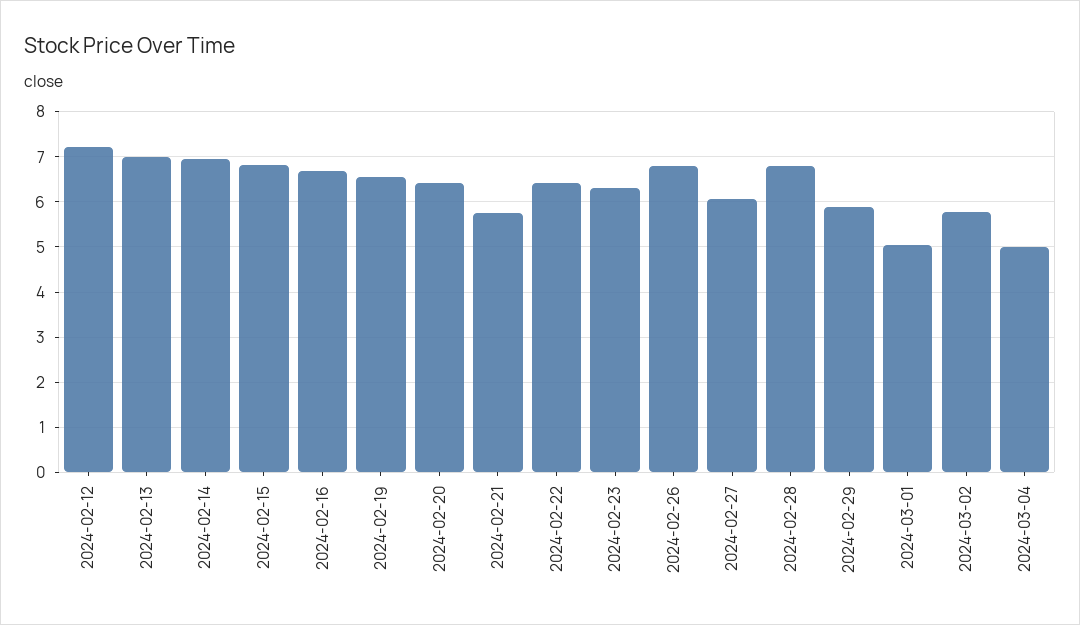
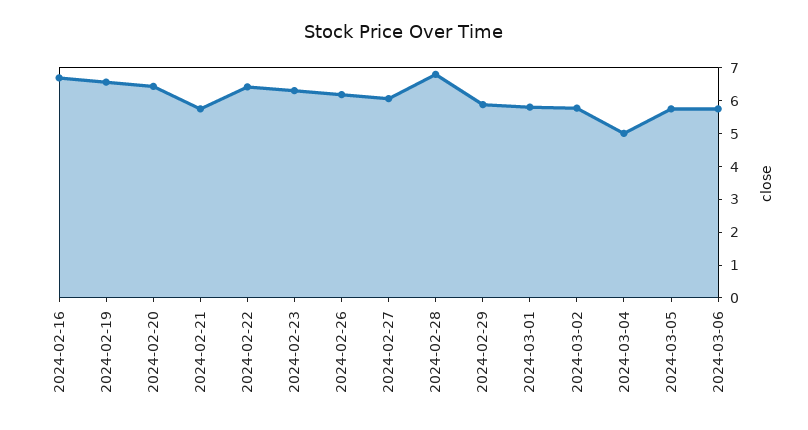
2024-02-12: 7.2 -> none
2024-02-13: 7 -> none
2024-02-14: 7 -> none
2024-02-15: 6.8 -> none
2024-02-26: 6.8 -> 6.25
2024-03-01: 5 -> 5.75
2024-03-05: none -> 5.75
2024-03-06: none -> 5.75

